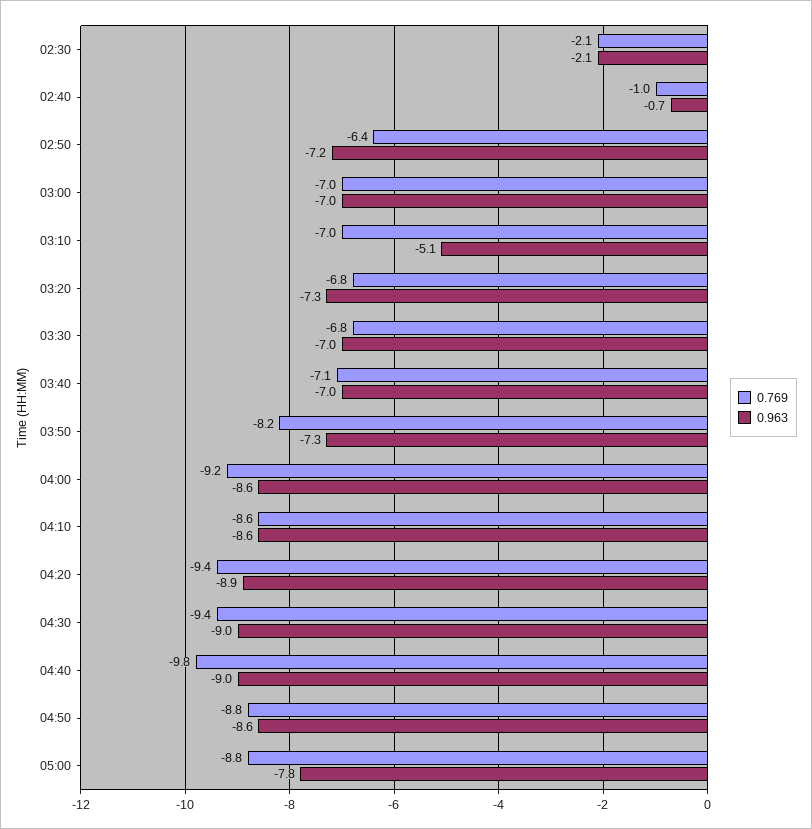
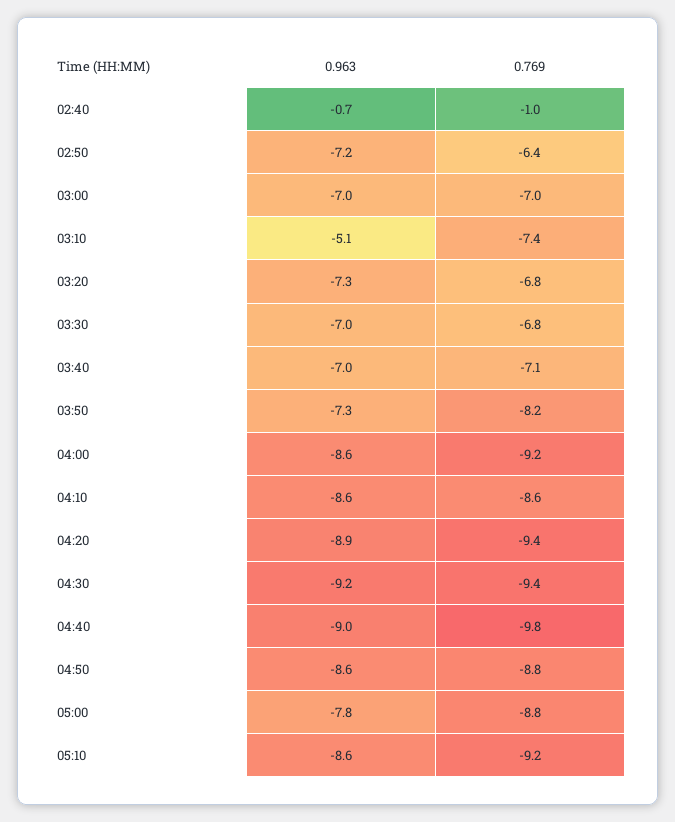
0.769, 02:30: -2.1 -> none
0.963, 02:30: -2.1 -> none
0.769, 03:10: -7 -> -7.4
0.963, 04:30: -9 -> -9.2
0.963, 05:10: none -> -8.6
0.769, 05:10: none -> -9.2

